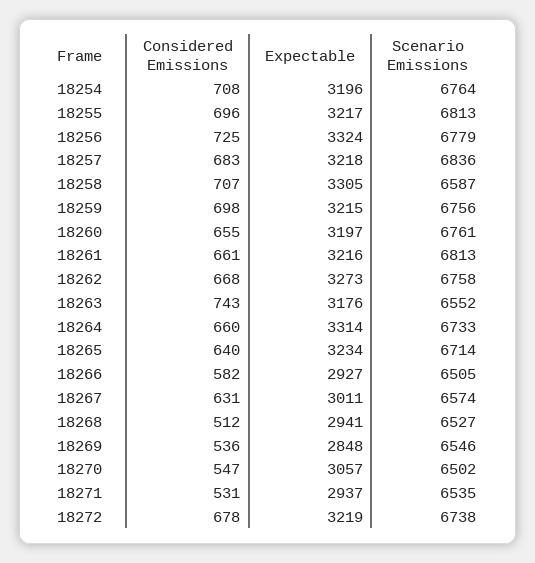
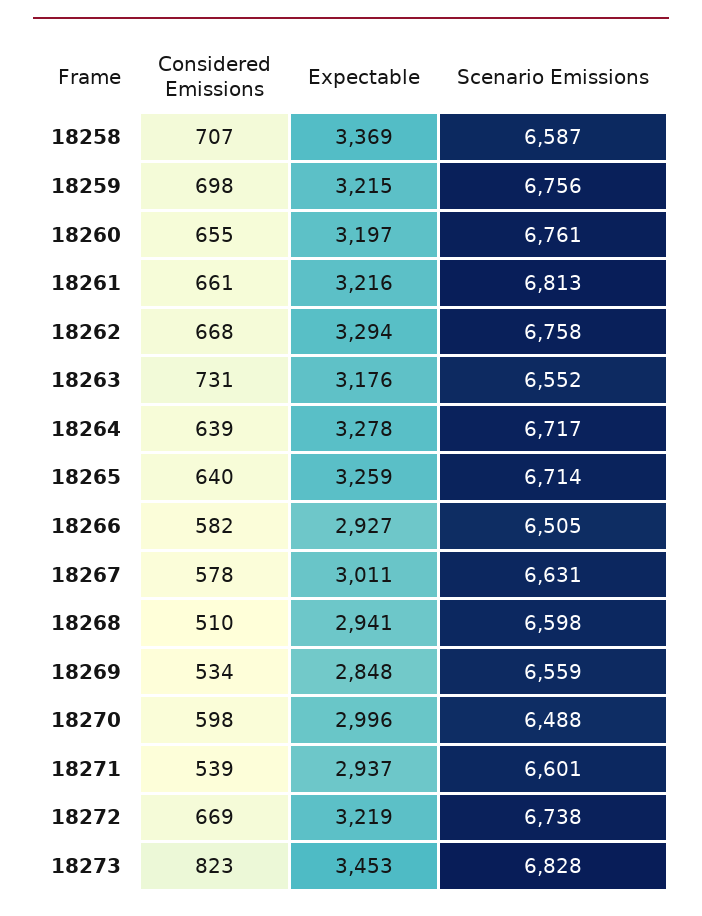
Considered Emissions, 18254: 708 -> none
Expectable, 18254: 3196 -> none
Scenario Emissions, 18254: 6764 -> none
Considered Emissions, 18255: 696 -> none
Expectable, 18255: 3217 -> none
Scenario Emissions, 18255: 6813 -> none
Considered Emissions, 18256: 725 -> none
Expectable, 18256: 3324 -> none
Scenario Emissions, 18256: 6779 -> none
Considered Emissions, 18257: 683 -> none
Expectable, 18257: 3218 -> none
Scenario Emissions, 18257: 6836 -> none
Expectable, 18258: 3305 -> 3369
Expectable, 18262: 3273 -> 3294
Considered Emissions, 18263: 743 -> 731
Considered Emissions, 18264: 660 -> 639
Expectable, 18264: 3314 -> 3278
Scenario Emissions, 18264: 6733 -> 6717
Expectable, 18265: 3234 -> 3259
Considered Emissions, 18267: 631 -> 578
Scenario Emissions, 18267: 6574 -> 6631
Considered Emissions, 18268: 512 -> 510
Scenario Emissions, 18268: 6527 -> 6598
Considered Emissions, 18269: 536 -> 534
Scenario Emissions, 18269: 6546 -> 6559
Considered Emissions, 18270: 547 -> 598
Expectable, 18270: 3057 -> 2996
Scenario Emissions, 18270: 6502 -> 6488
Considered Emissions, 18271: 531 -> 539
Scenario Emissions, 18271: 6535 -> 6601
Considered Emissions, 18272: 678 -> 669
Considered Emissions, 18273: none -> 823
Expectable, 18273: none -> 3453
Scenario Emissions, 18273: none -> 6828

